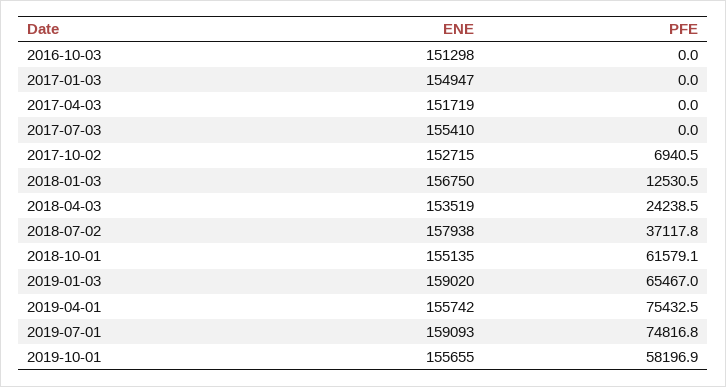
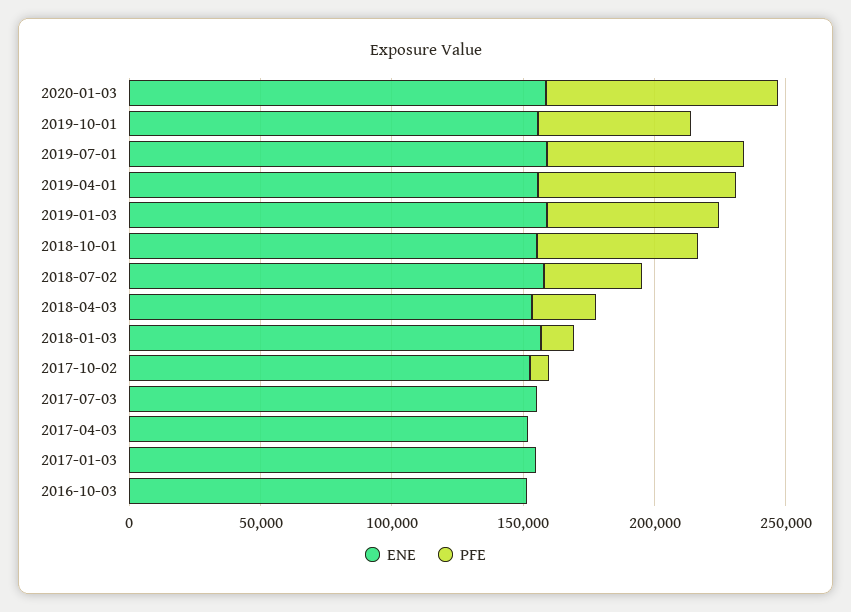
ENE, 2020-01-03: none -> 160000
PFE, 2020-01-03: none -> 90000

